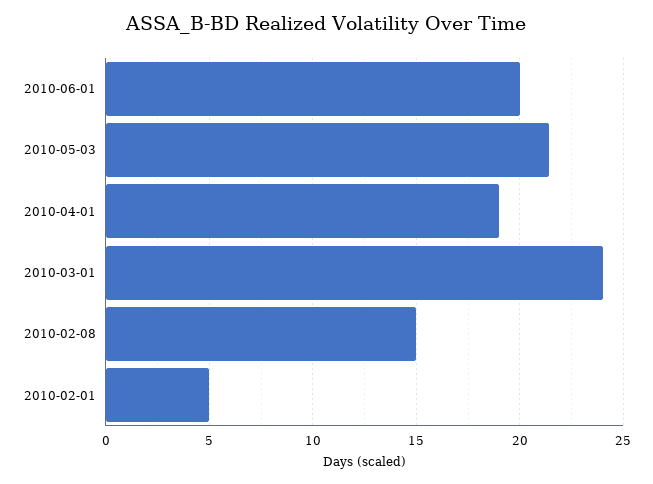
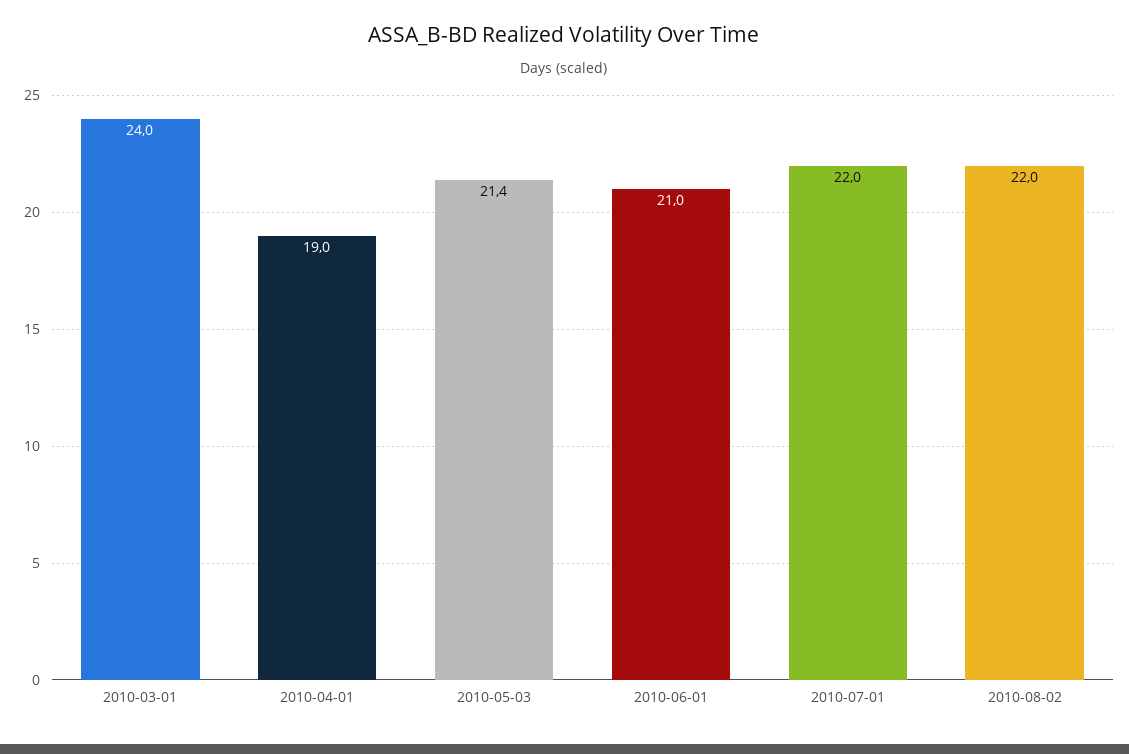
2010-06-01: 20 -> 21
2010-02-08: 15 -> none
2010-02-01: 5 -> none
2010-07-01: none -> 22
2010-08-02: none -> 22

